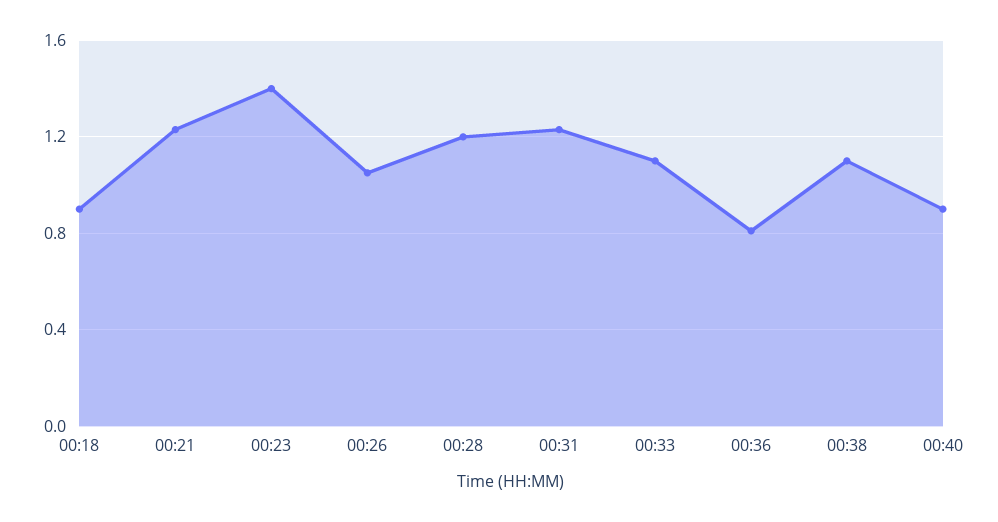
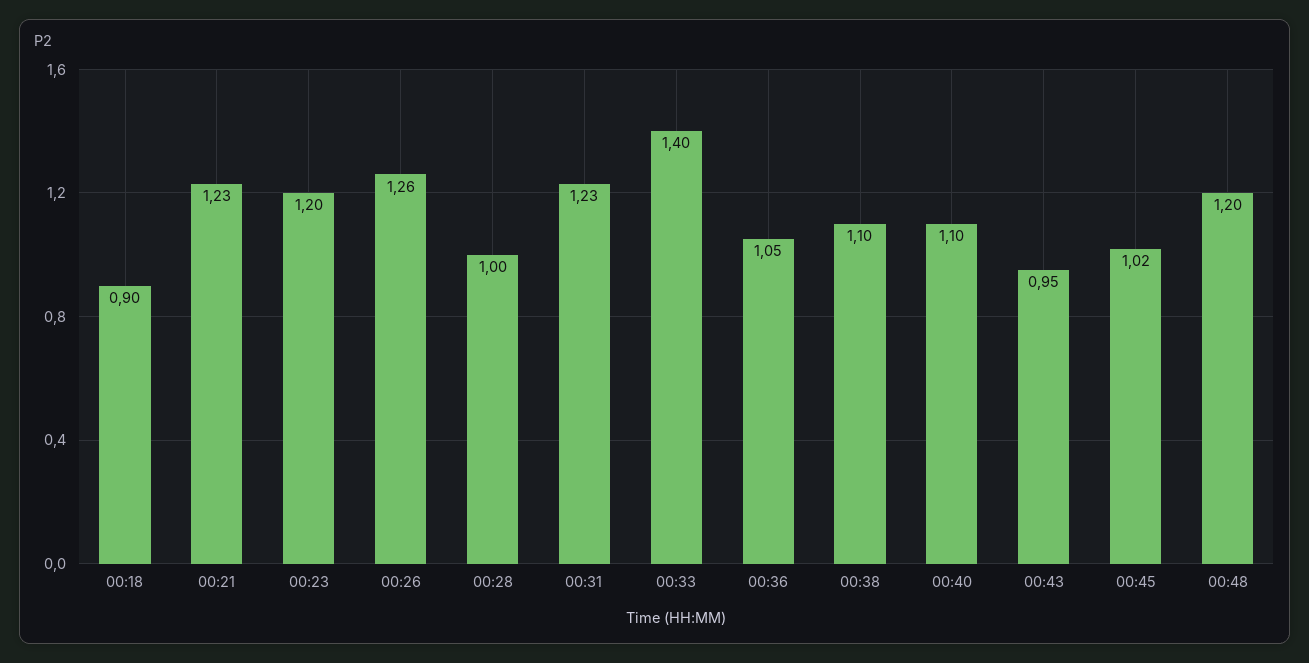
00:23: 1.4 -> 1.2
00:26: 1.05 -> 1.26
00:28: 1.2 -> 1
00:33: 1.1 -> 1.4
00:36: 0.8 -> 1.05
00:40: 0.9 -> 1.1
00:43: none -> 0.95
00:45: none -> 1.02
00:48: none -> 1.2

